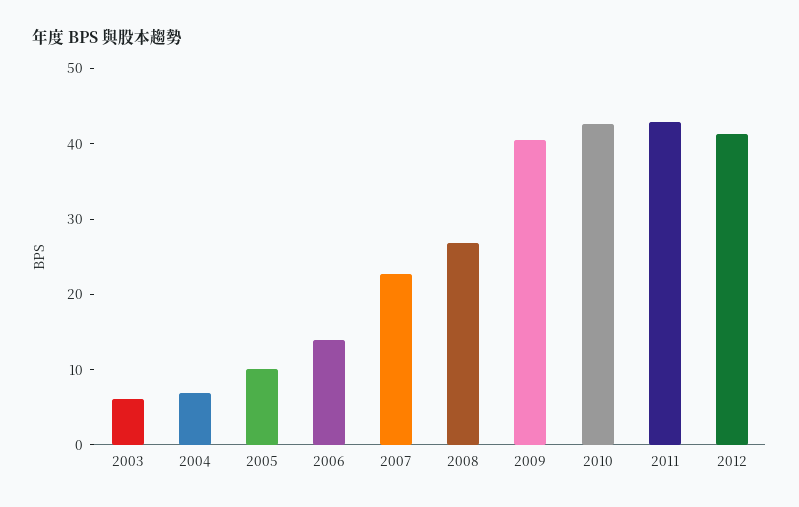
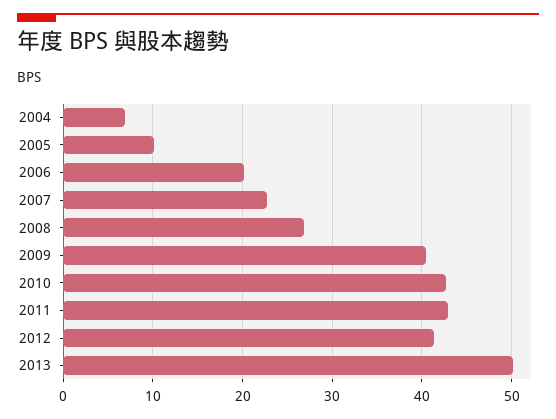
2003: 6 -> none
2006: 14 -> 20
2013: none -> 50

